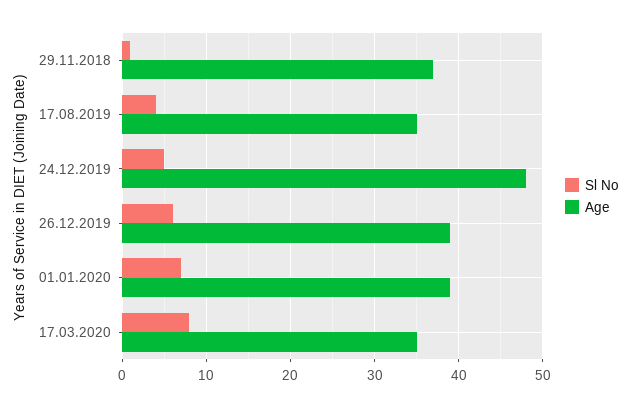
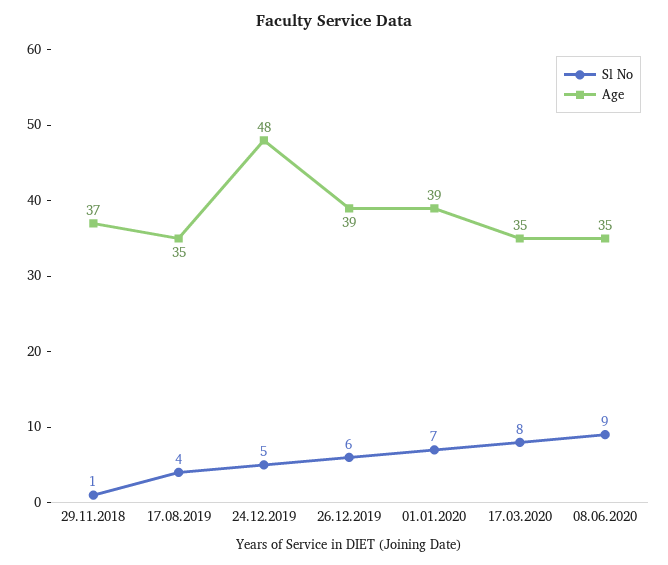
Sl No, 08.06.2020: none -> 9
Age, 08.06.2020: none -> 35

